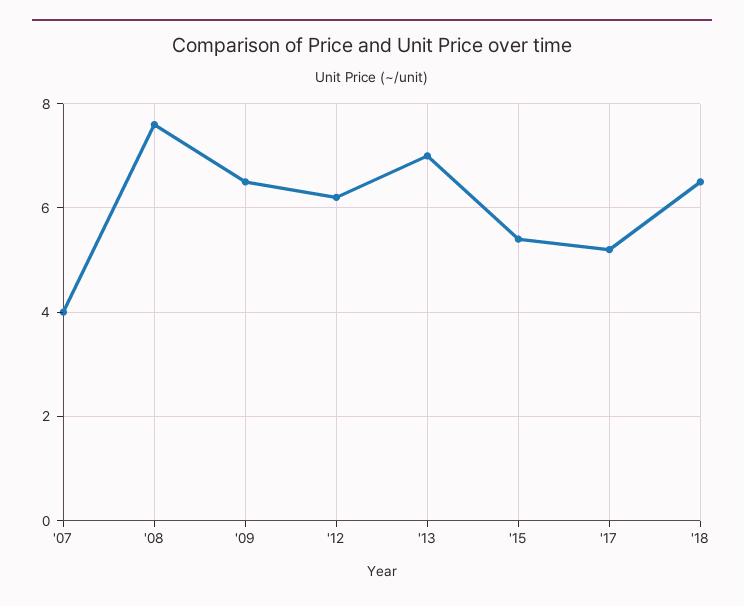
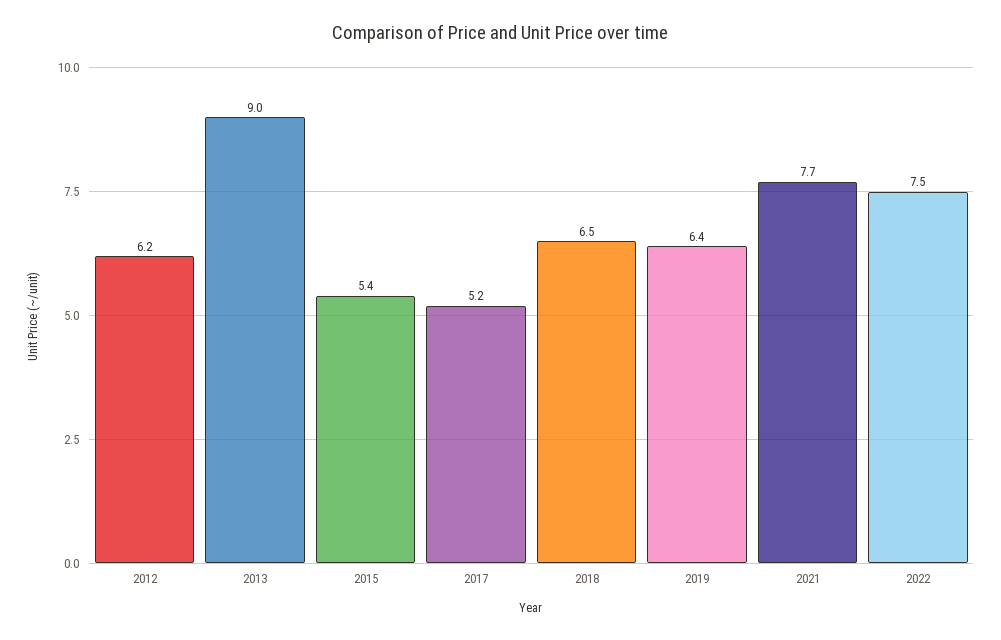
'07: 4 -> none
'08: 7.5 -> none
'09: 6.5 -> none
'13: 7 -> 9
2019: none -> 6.4
2021: none -> 7.7
2022: none -> 7.5

